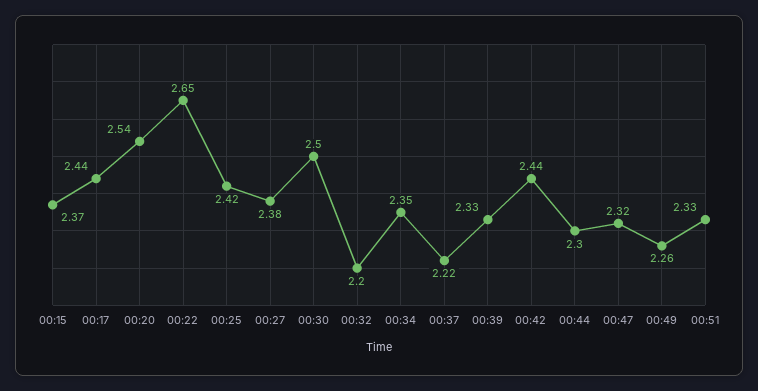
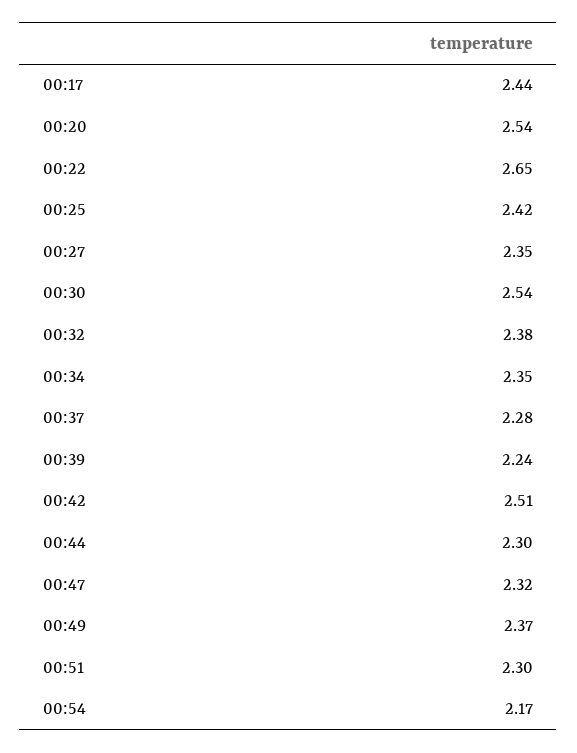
00:15: 2.37 -> none
00:27: 2.38 -> 2.35
00:30: 2.5 -> 2.54
00:32: 2.2 -> 2.38
00:37: 2.22 -> 2.28
00:39: 2.33 -> 2.24
00:42: 2.44 -> 2.51
00:49: 2.26 -> 2.37
00:51: 2.33 -> 2.3
00:54: none -> 2.17

